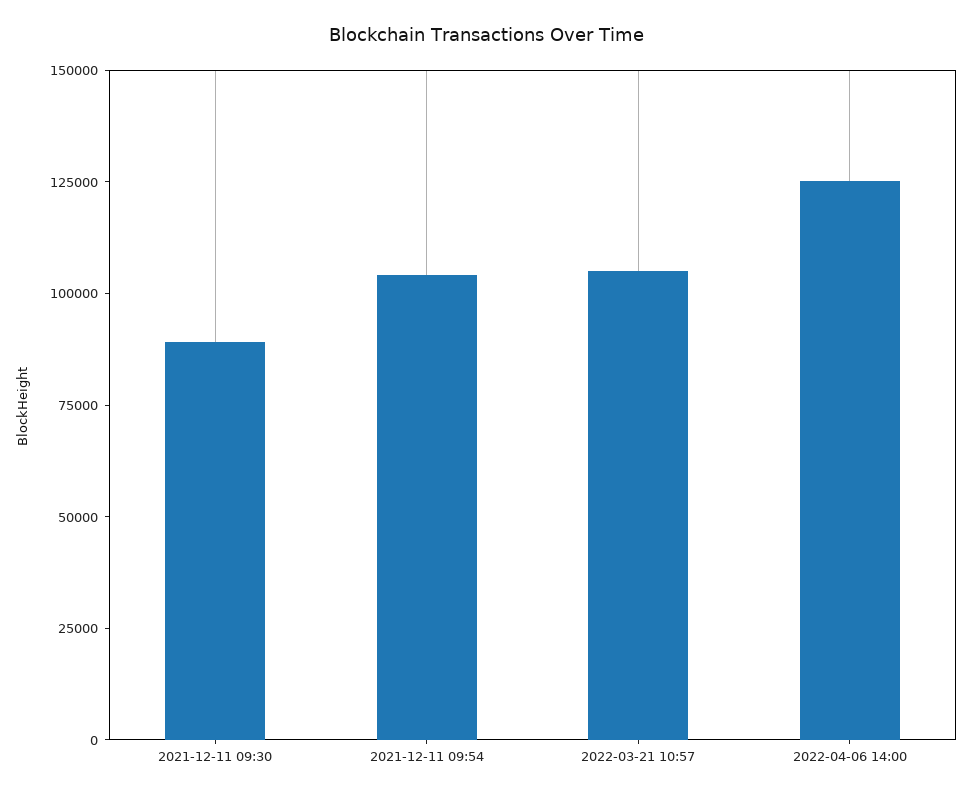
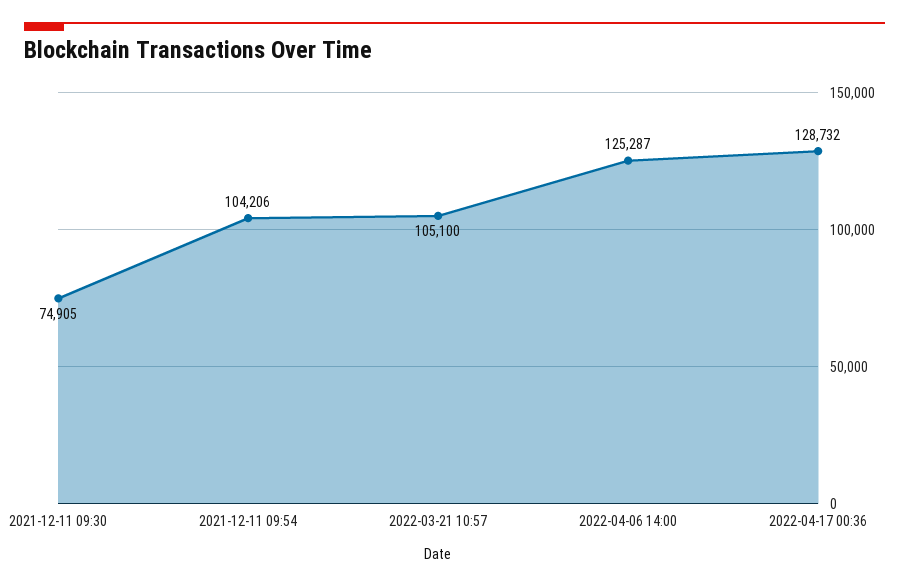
2021-12-11 09:30: 90000 -> 74905
2022-04-17 00:36: none -> 128732

